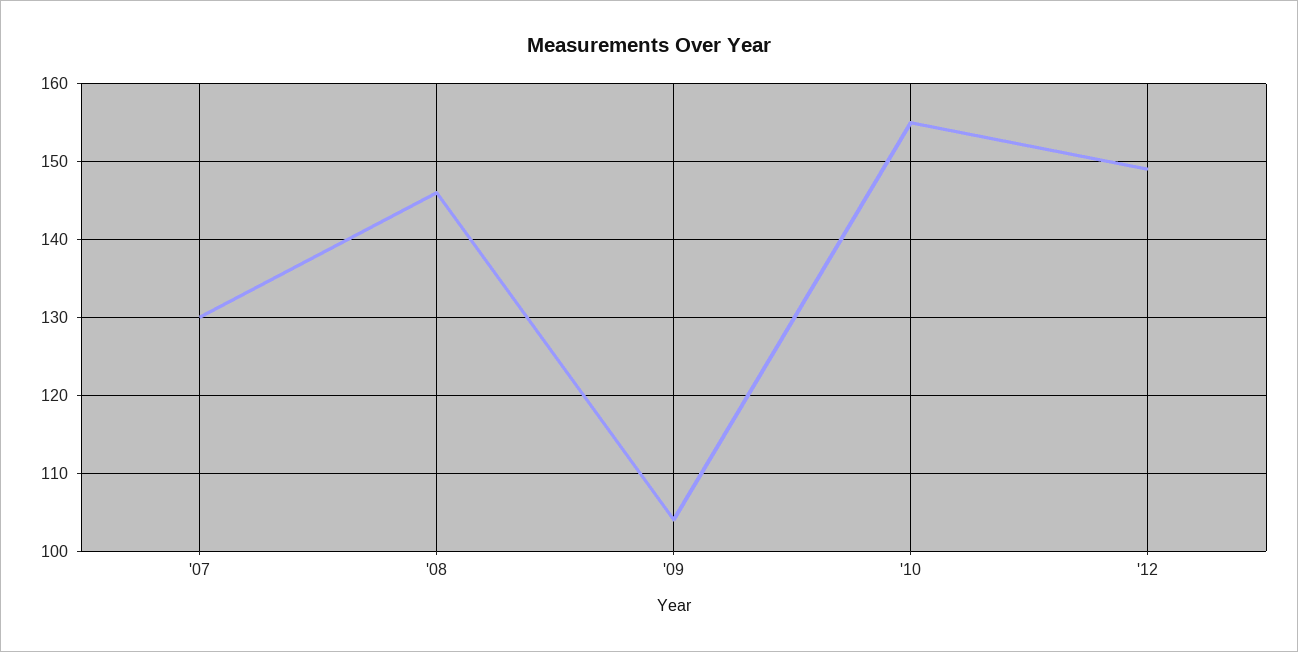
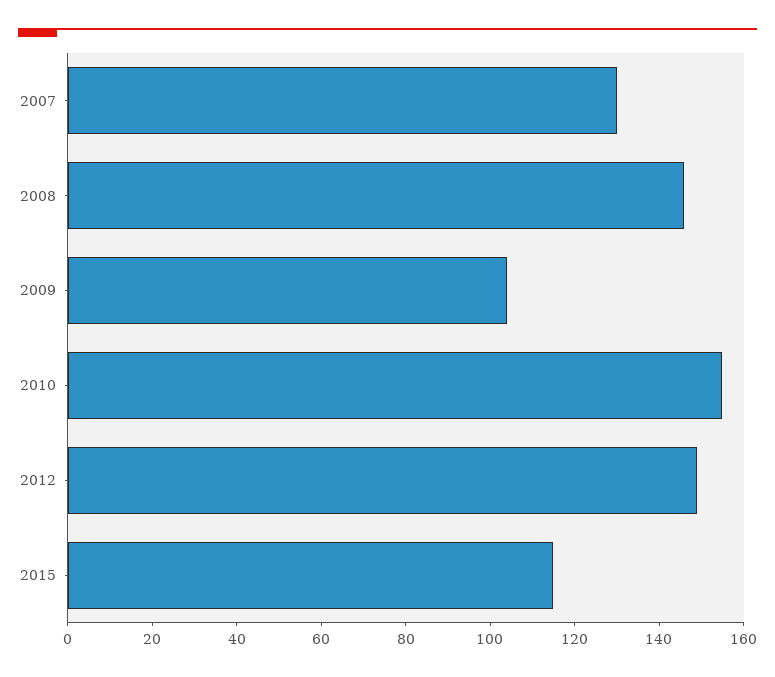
2015: none -> 115

